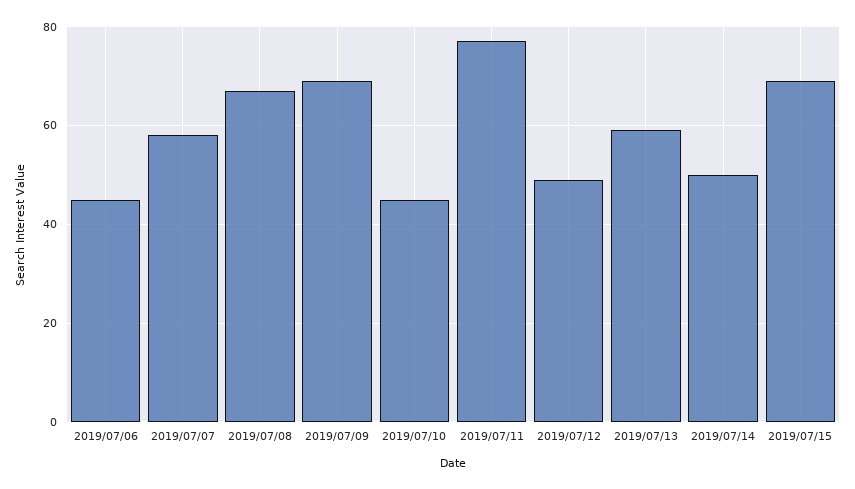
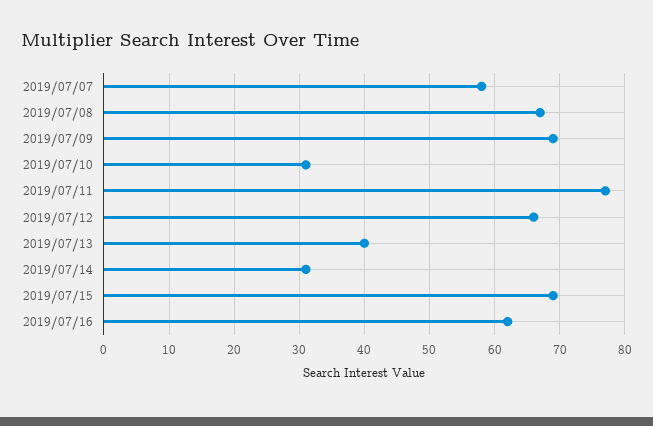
2019/07/06: 45 -> none
2019/07/10: 45 -> 31
2019/07/12: 50 -> 66
2019/07/13: 60 -> 40
2019/07/14: 50 -> 31
2019/07/16: none -> 62

